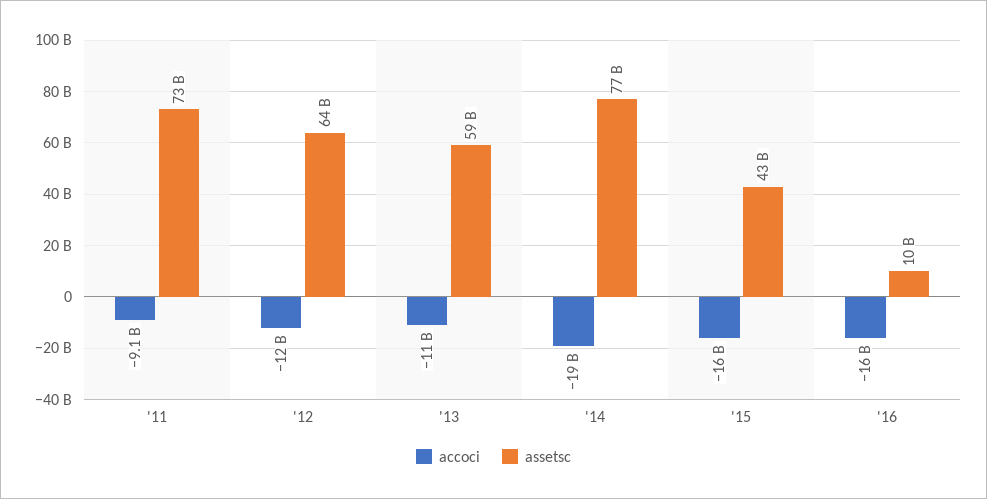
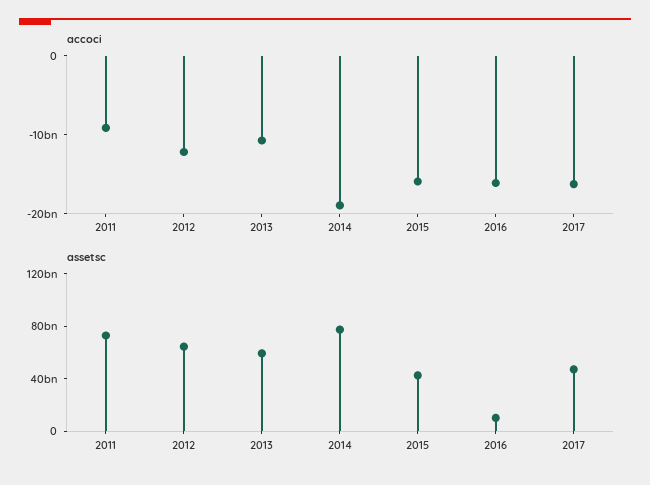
accoci, 2017: none -> -16000000000
assetsc, 2017: none -> 50000000000

